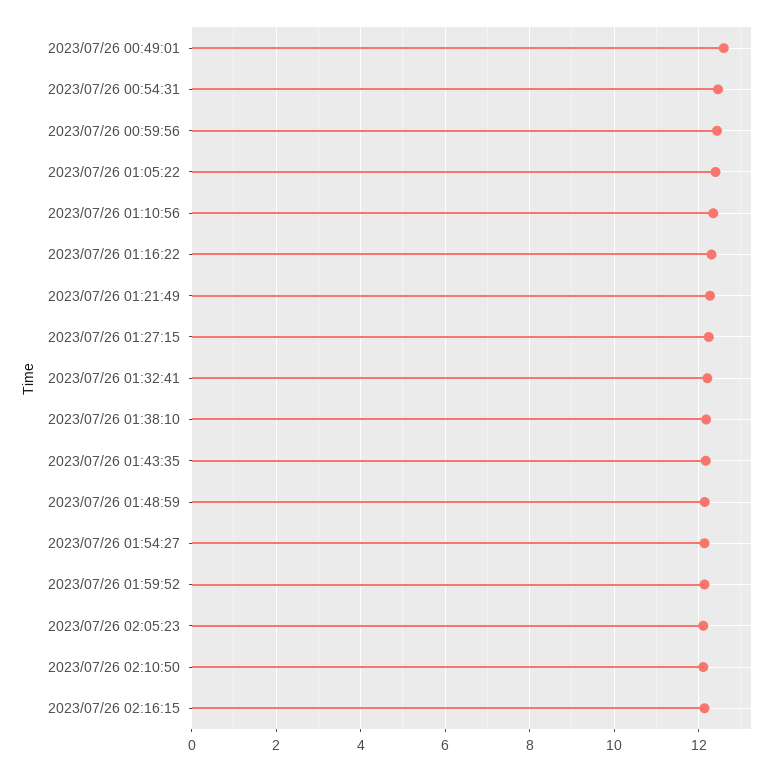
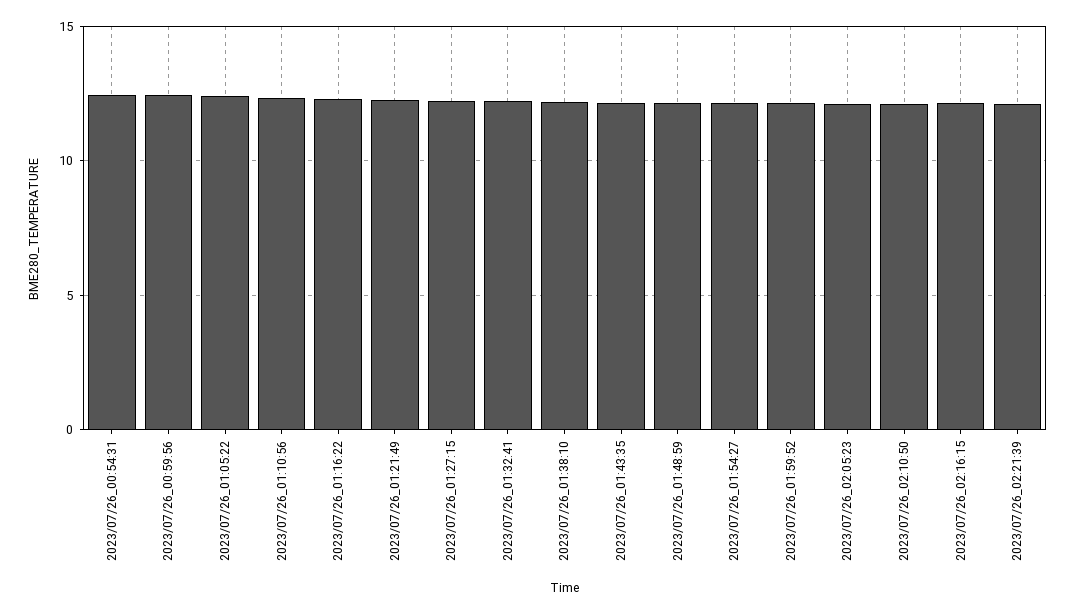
2023/07/26 00:49:01: 12.6 -> none
2023/07/26_02:21:39: none -> 12

